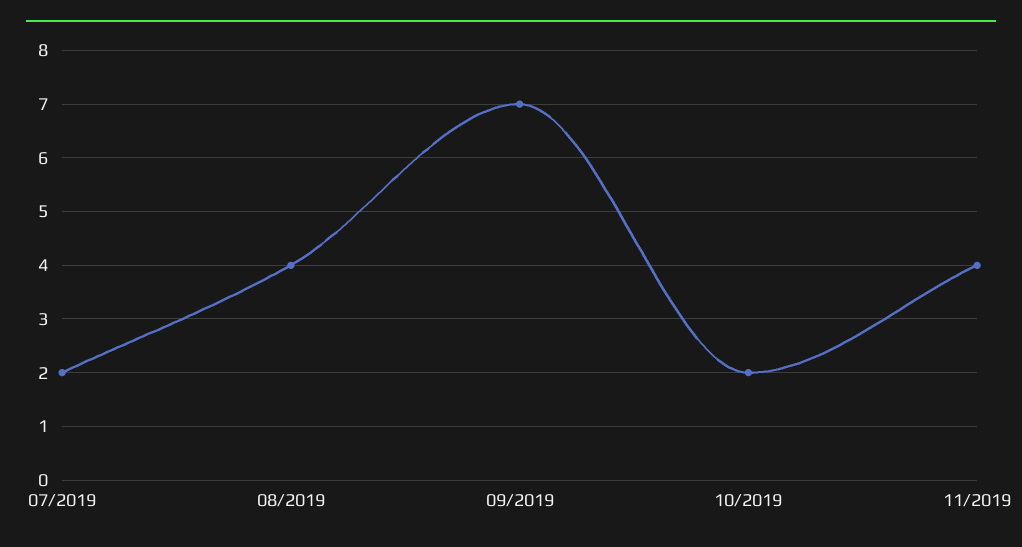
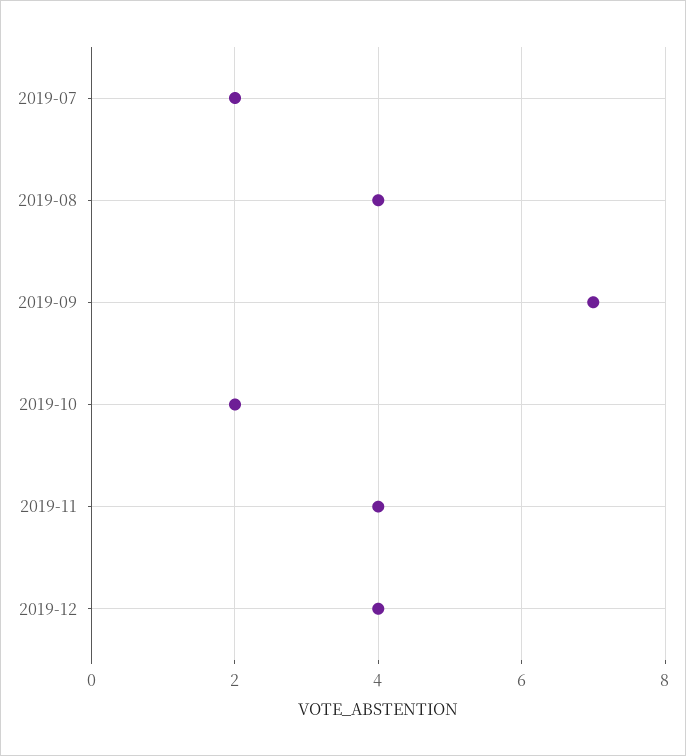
2019-12: none -> 4

